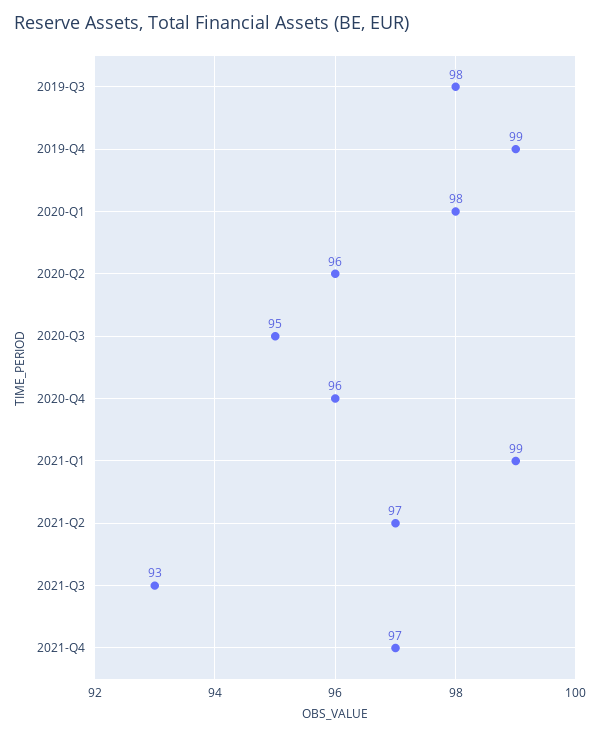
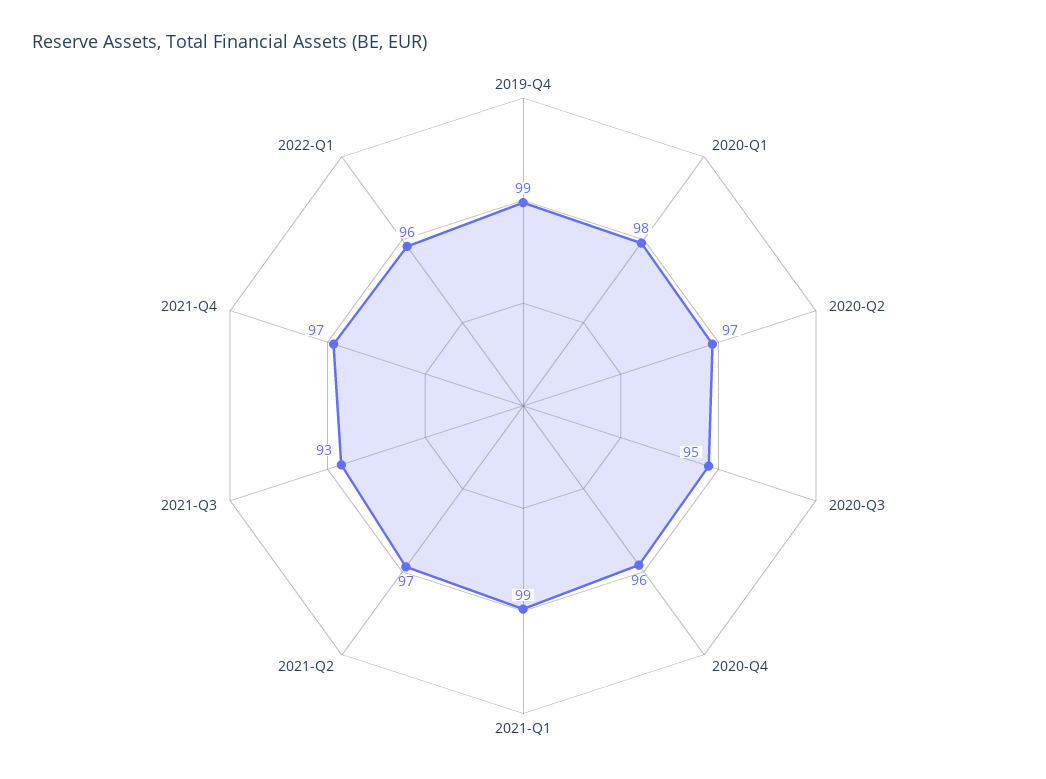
2019-Q3: 98 -> none
2020-Q2: 96 -> 97
2022-Q1: none -> 96

